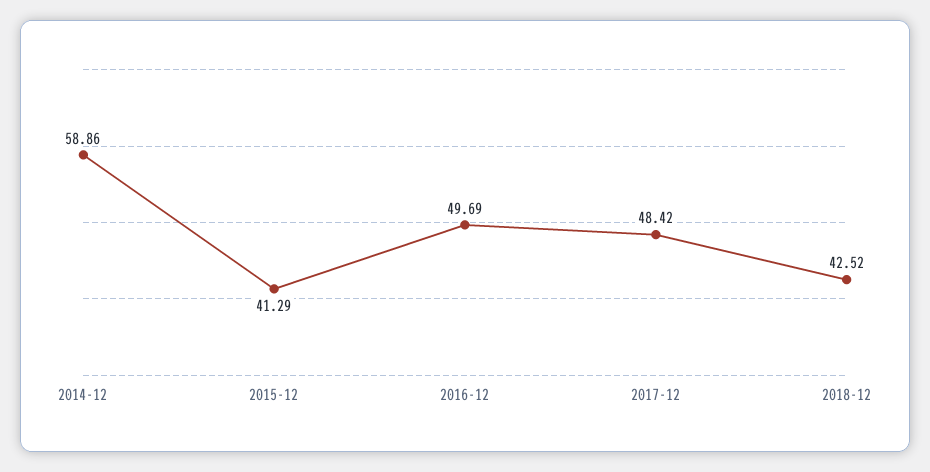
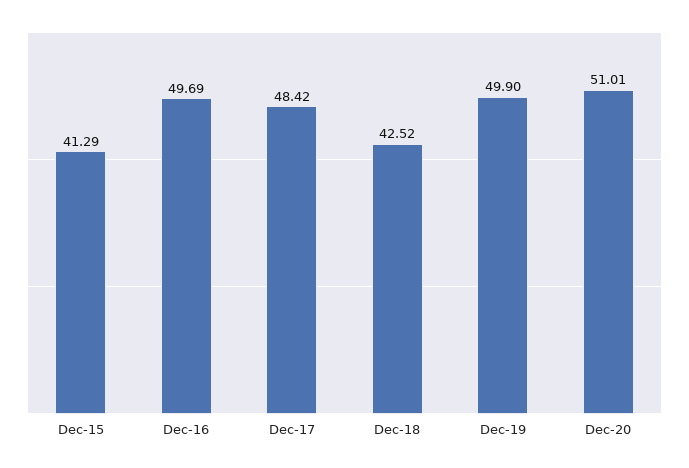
2014-12: 58.86 -> none
Dec-19: none -> 49.9
Dec-20: none -> 51.01

